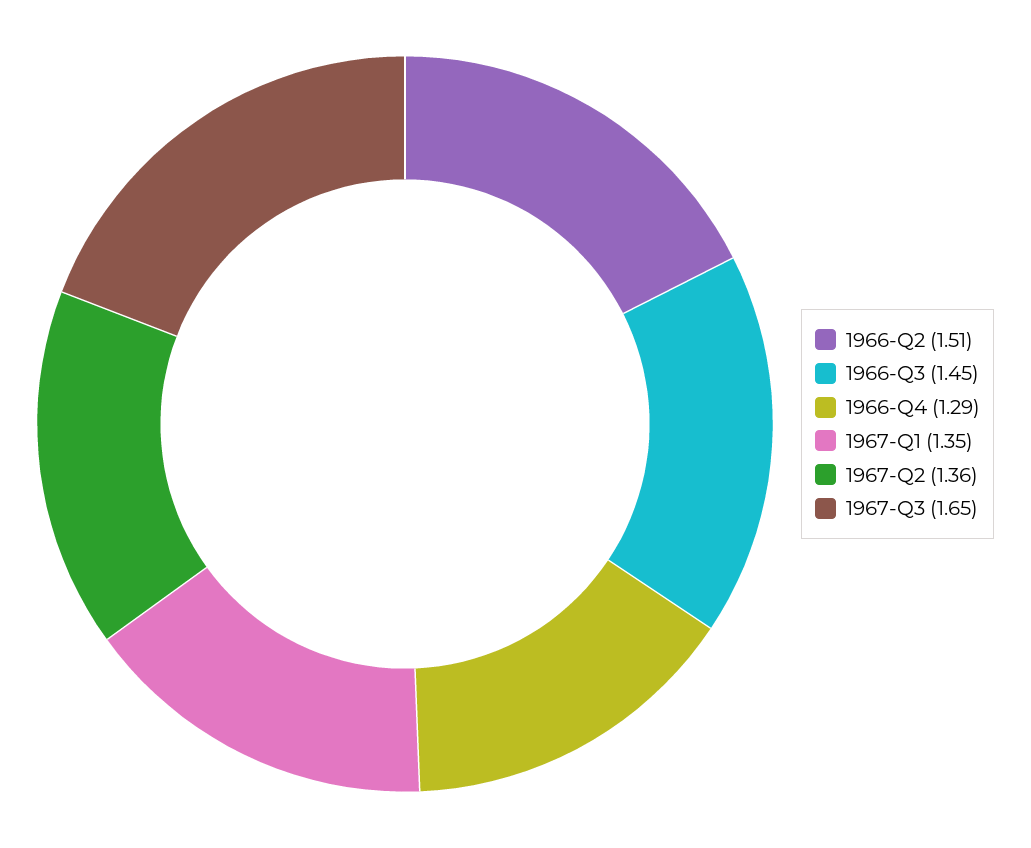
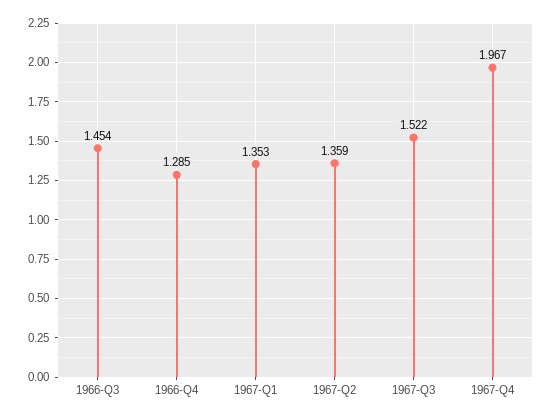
1966-Q2: 1.51 -> none
1967-Q3: 1.65 -> 1.522
1967-Q4: none -> 1.967

